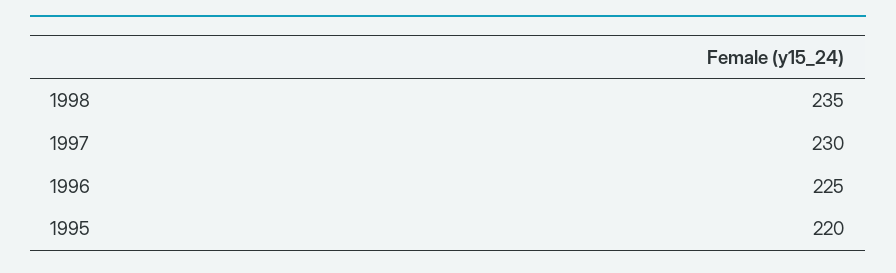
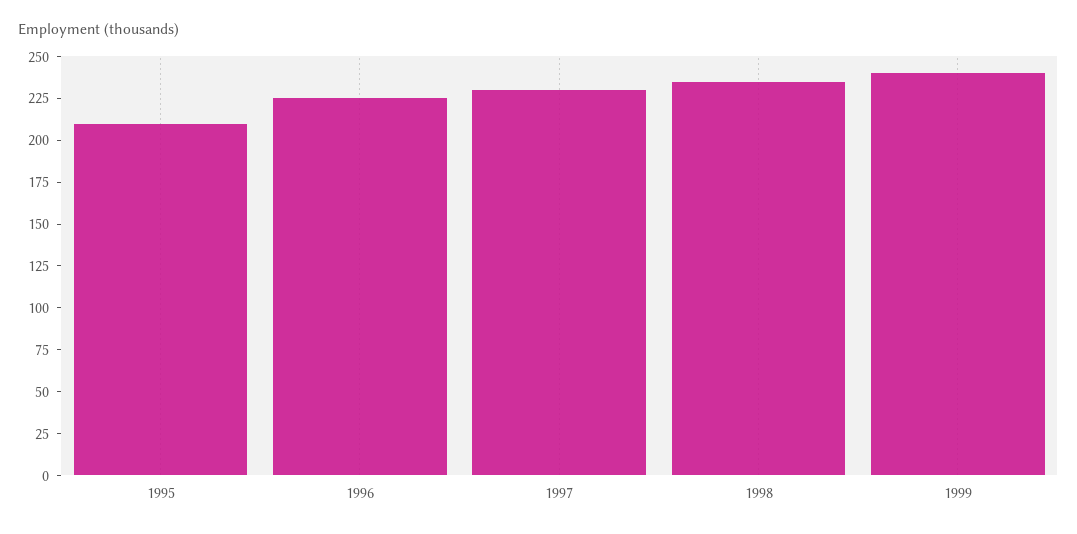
1995: 220 -> 210
1999: none -> 240

